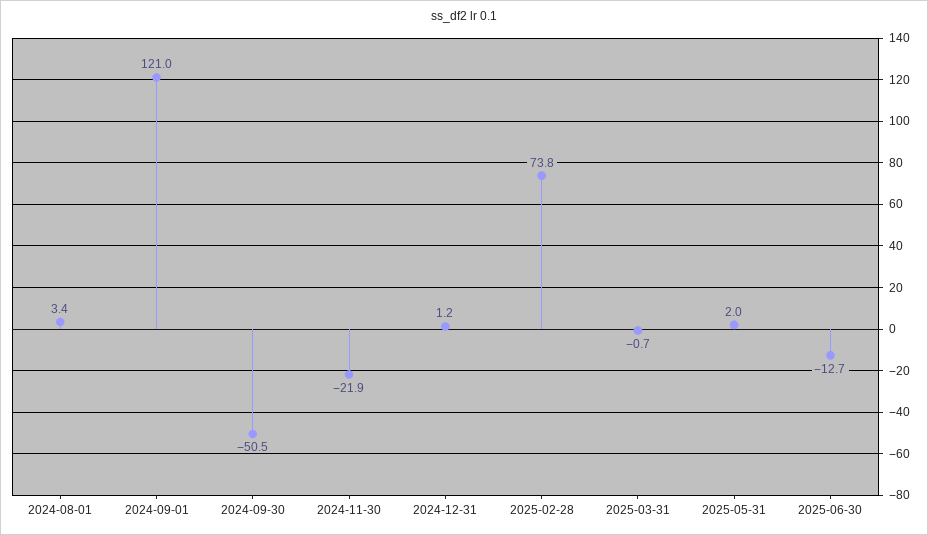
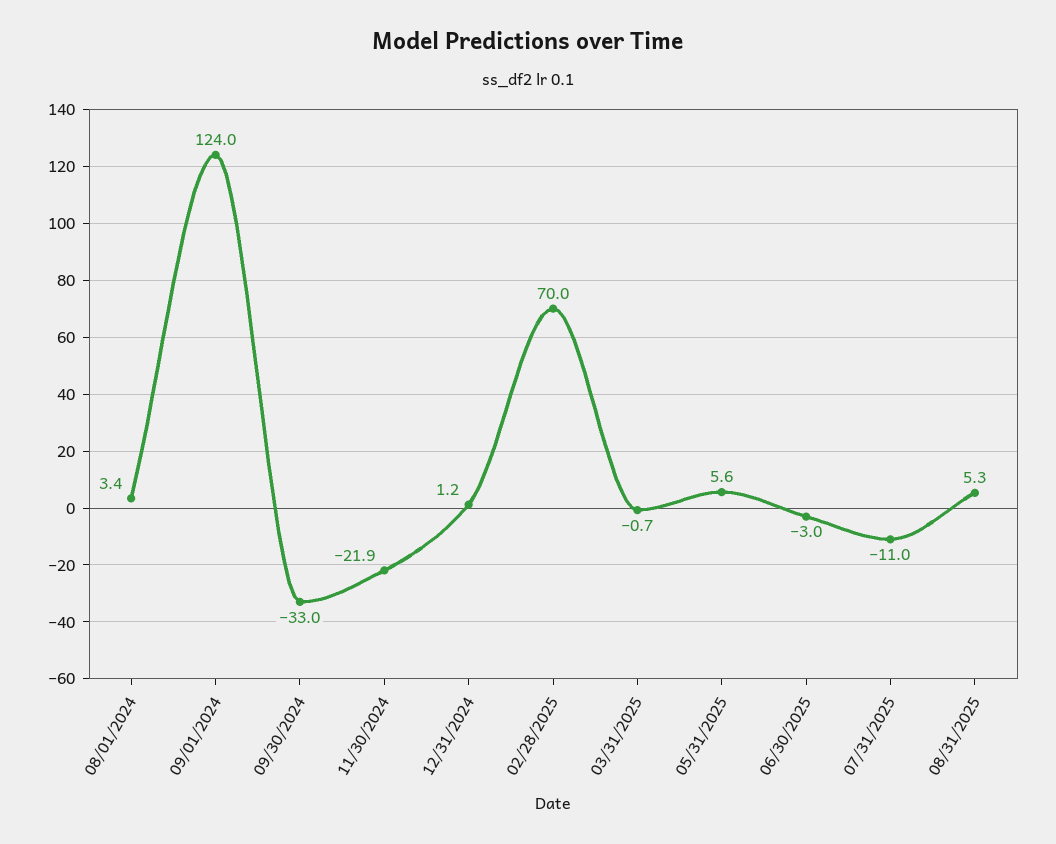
2024-09-01: 121 -> 124
2024-09-30: -50.5 -> -33
2025-02-28: 73.8 -> 70
2025-05-31: 2 -> 5.6
2025-06-30: -12.7 -> -3
07/31/2025: none -> -11
08/31/2025: none -> 5.3

